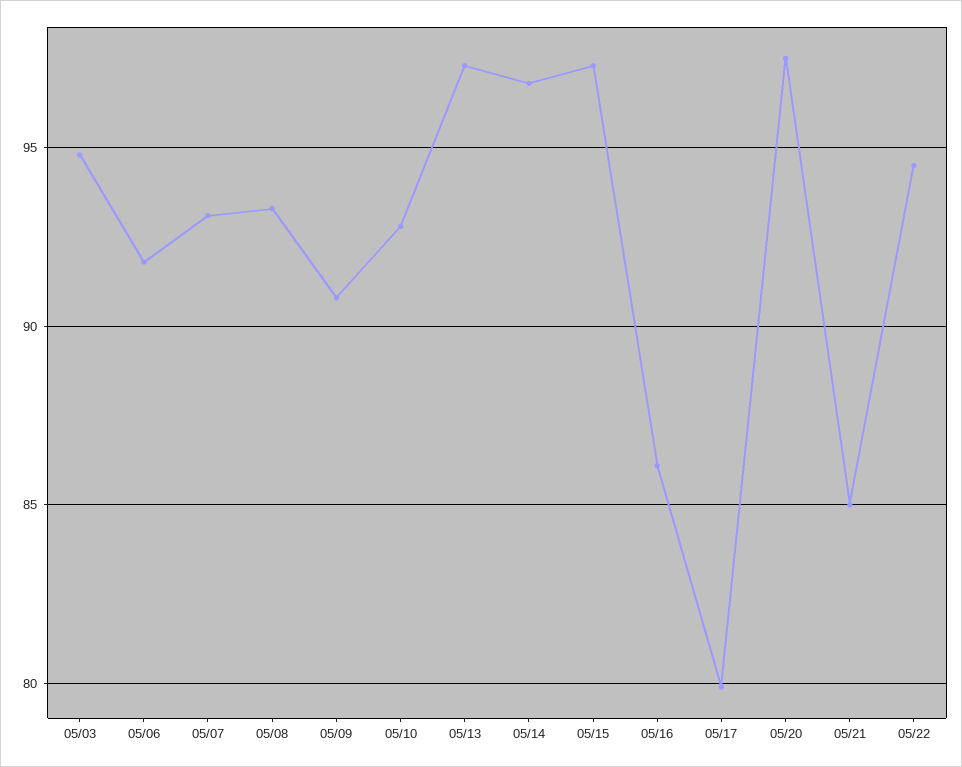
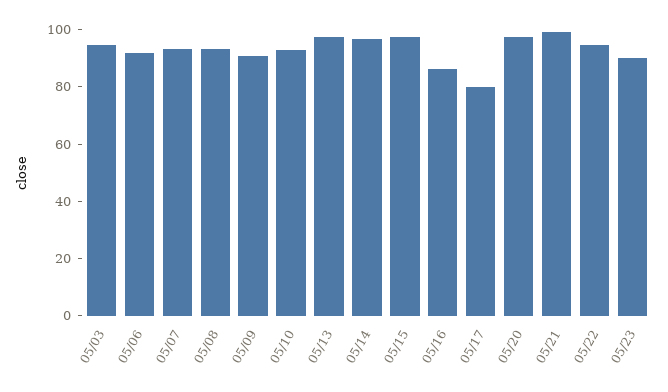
05/21: 85 -> 100
05/23: none -> 90

